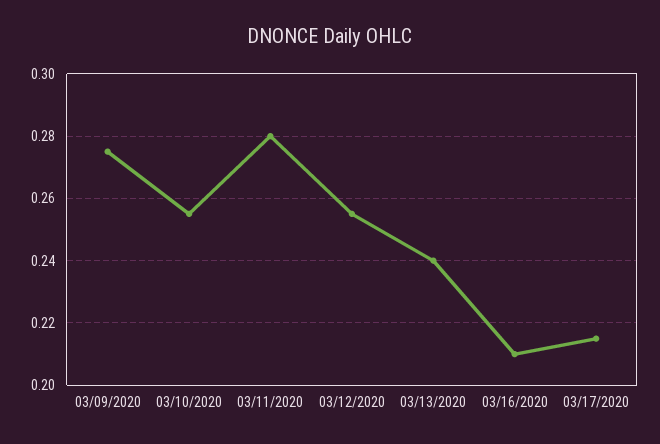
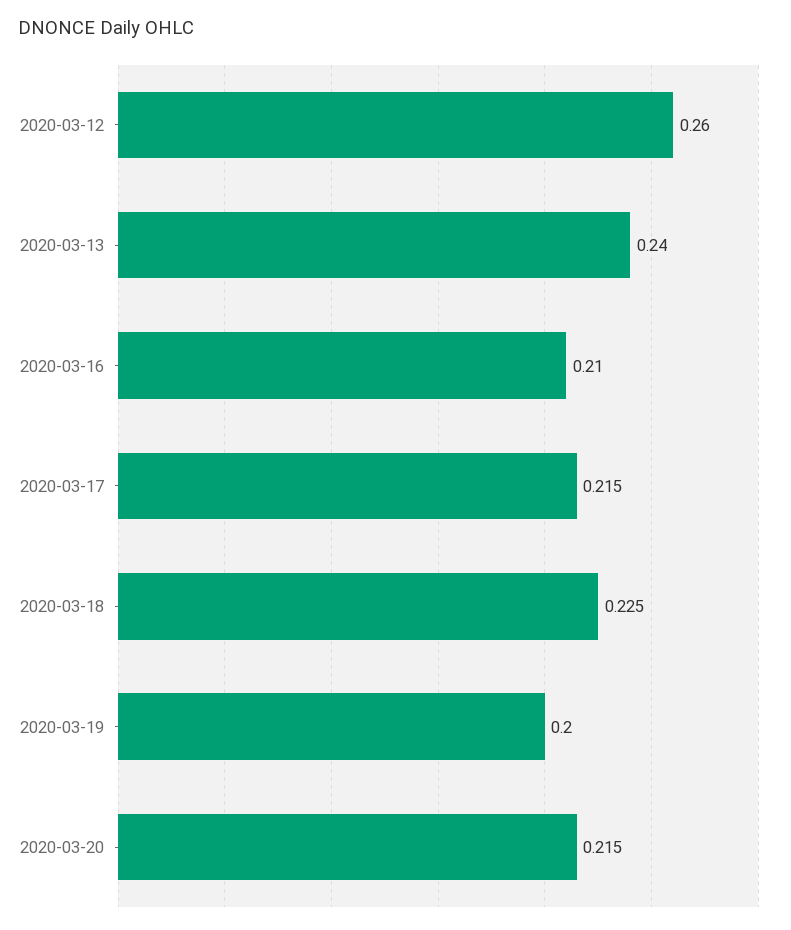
03/09/2020: 0.275 -> none
03/10/2020: 0.255 -> none
03/11/2020: 0.28 -> none
03/12/2020: 0.255 -> 0.26
2020-03-18: none -> 0.225
2020-03-19: none -> 0.2
2020-03-20: none -> 0.215

